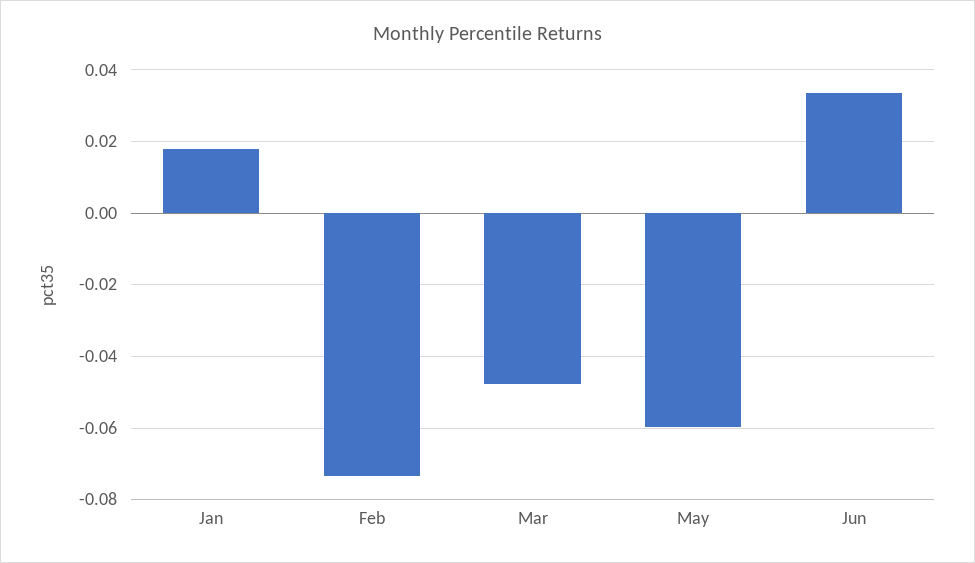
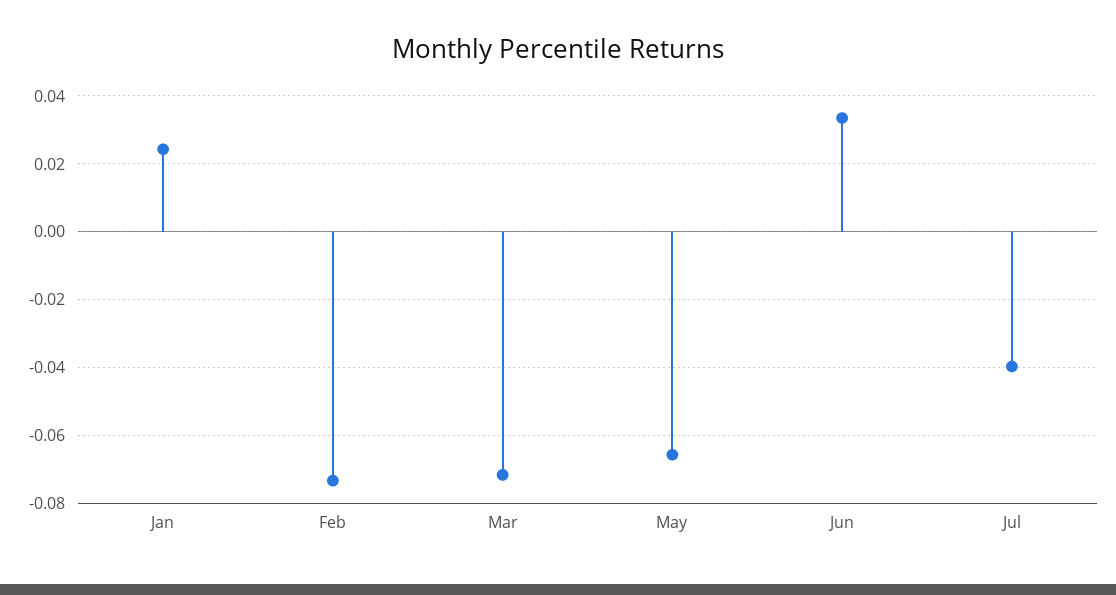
Jan: 0.018 -> 0.024
Mar: -0.048 -> -0.072
May: -0.06 -> -0.066
Jul: none -> -0.04

